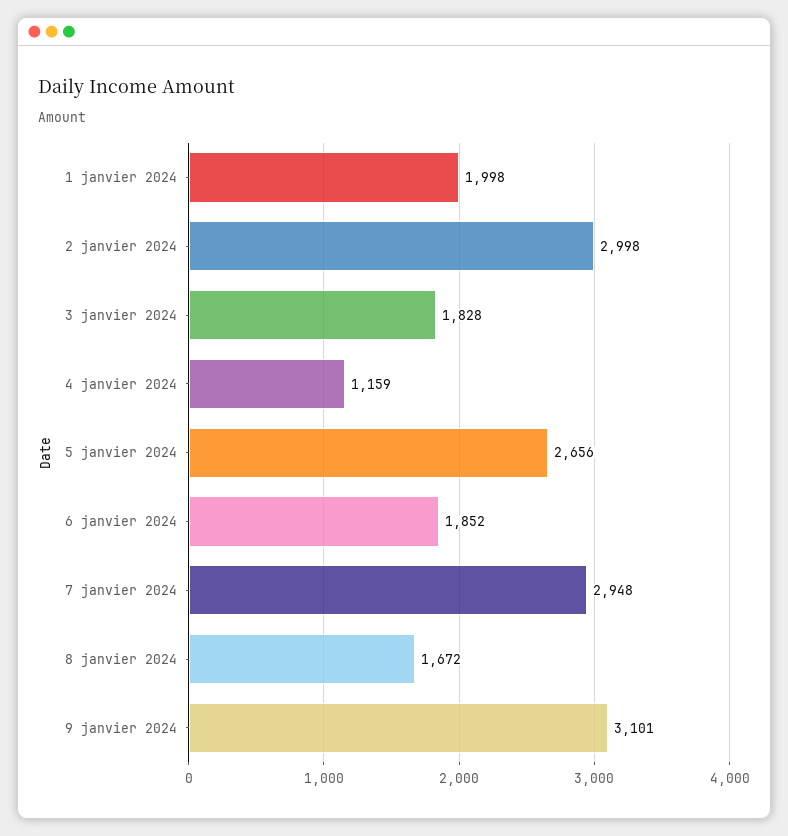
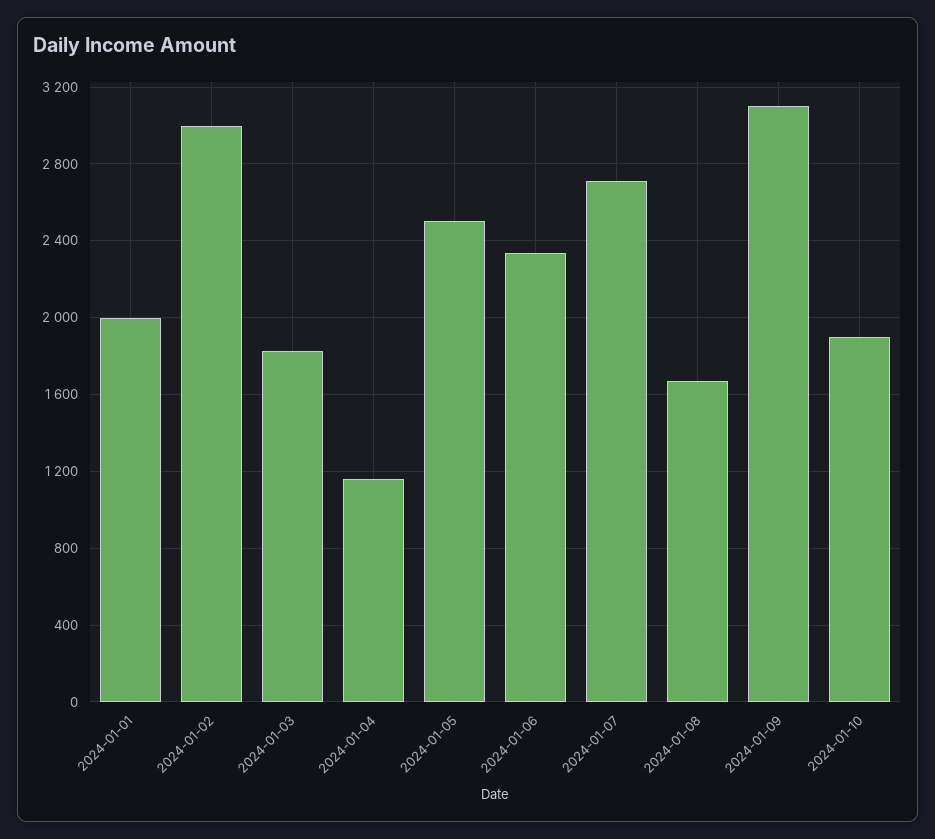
5 janvier 2024: 2656 -> 2500
6 janvier 2024: 1852 -> 2350
7 janvier 2024: 2948 -> 2700
2024-01-10: none -> 1900

